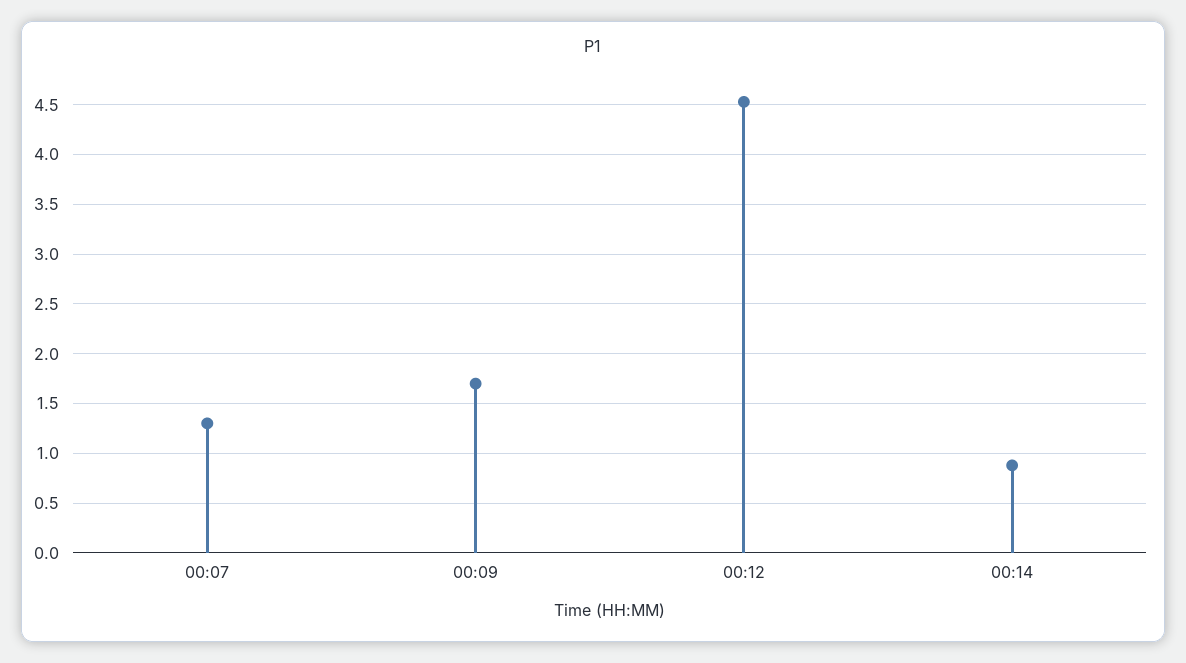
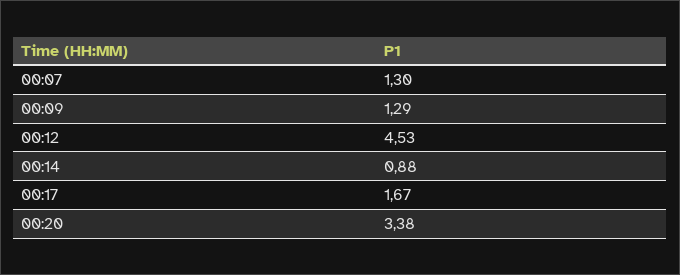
00:09: 1.7 -> 1.29
00:17: none -> 1.67
00:20: none -> 3.38

